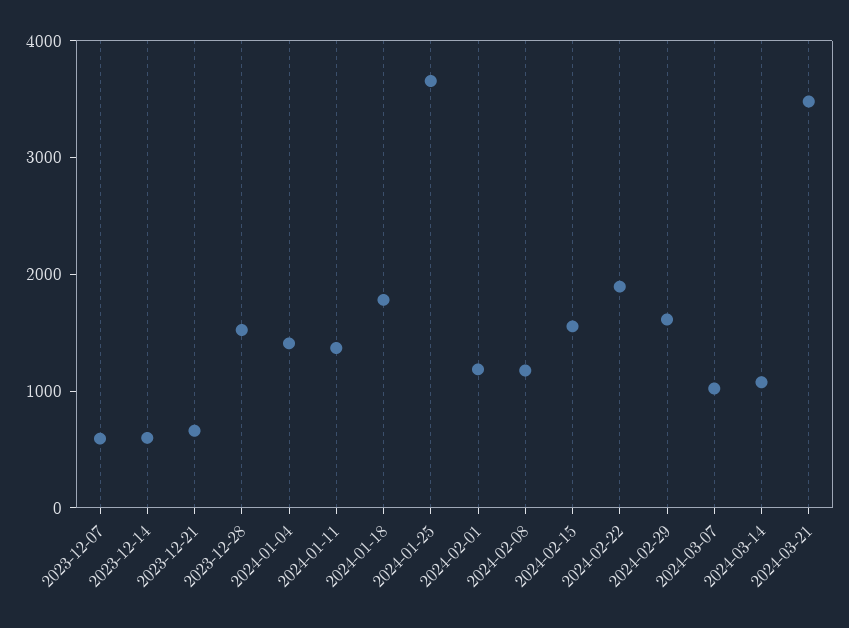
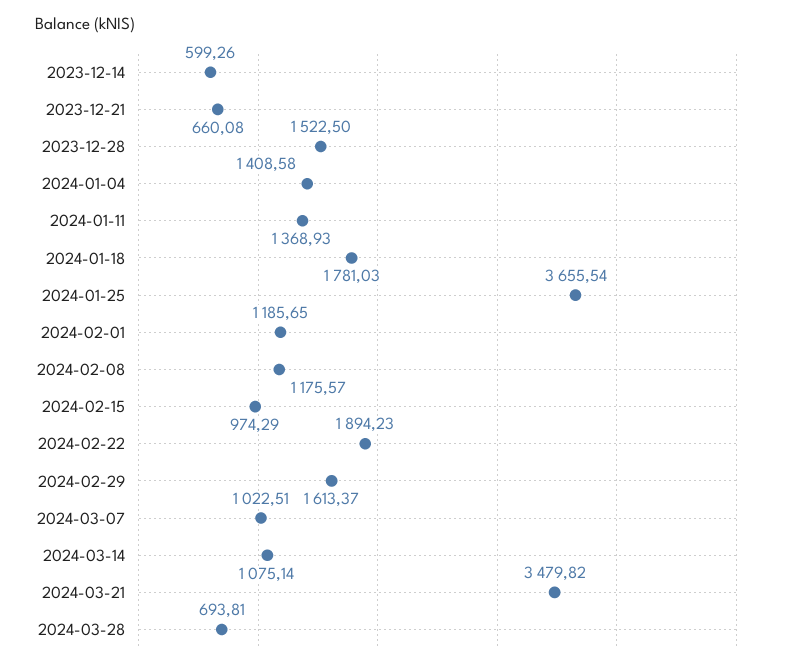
2023-12-07: 600 -> none
2024-02-15: 1600 -> 974.29
2024-03-28: none -> 693.81

